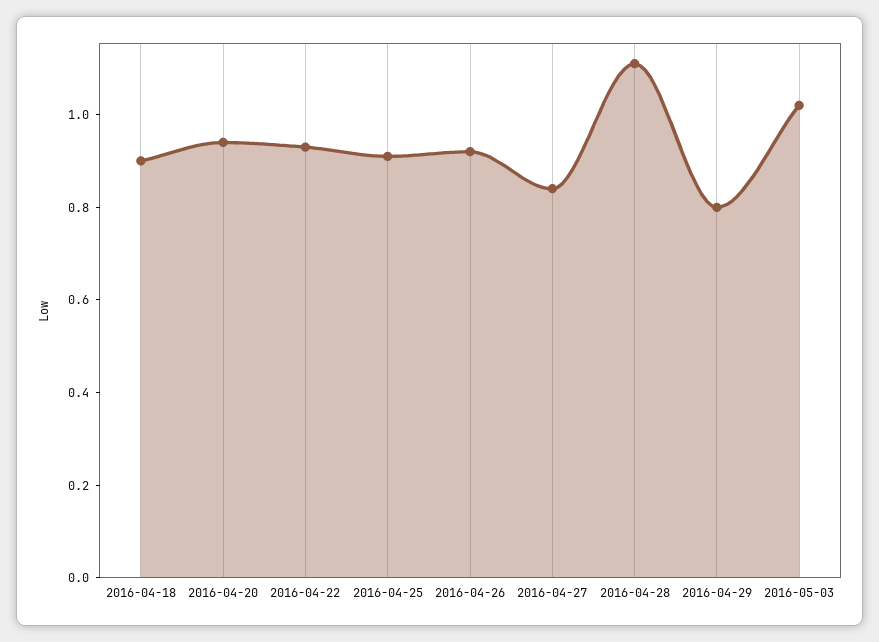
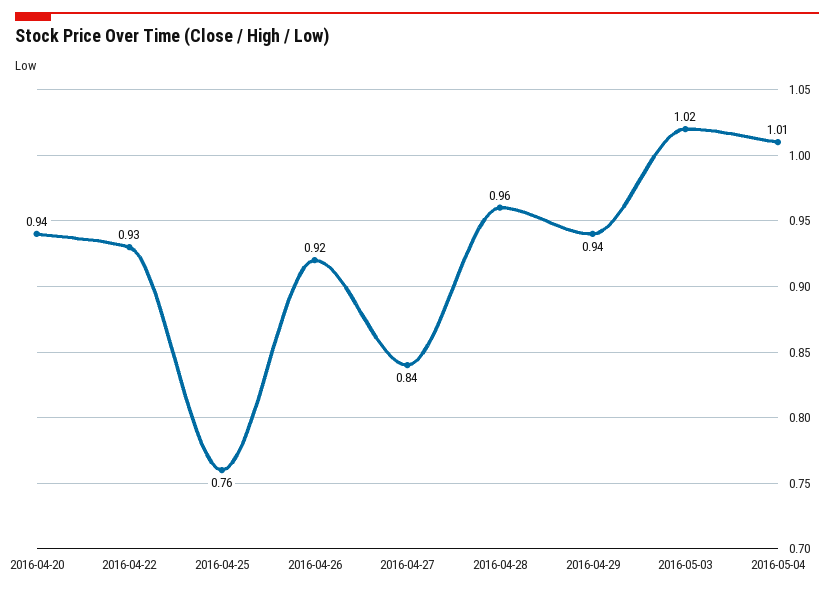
2016-04-18: 0.9 -> none
2016-04-25: 0.9 -> 0.76
2016-04-28: 1.1 -> 0.96
2016-04-29: 0.8 -> 0.94
2016-05-04: none -> 1.01

